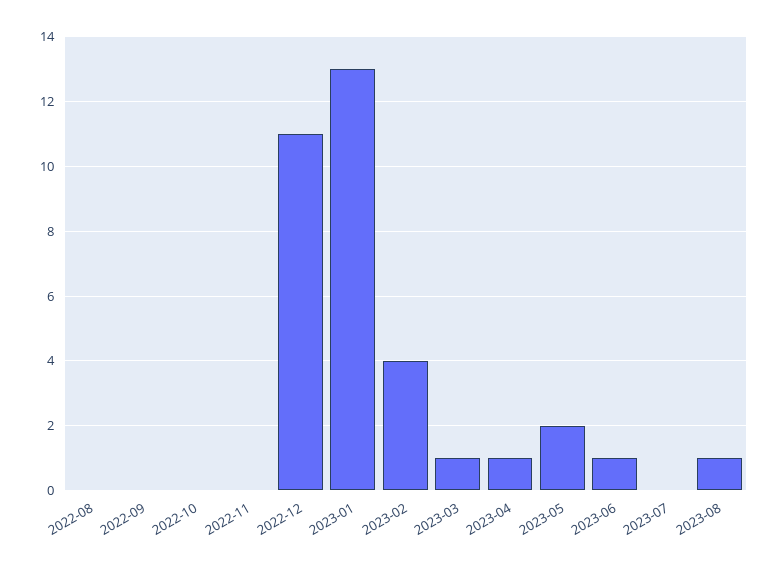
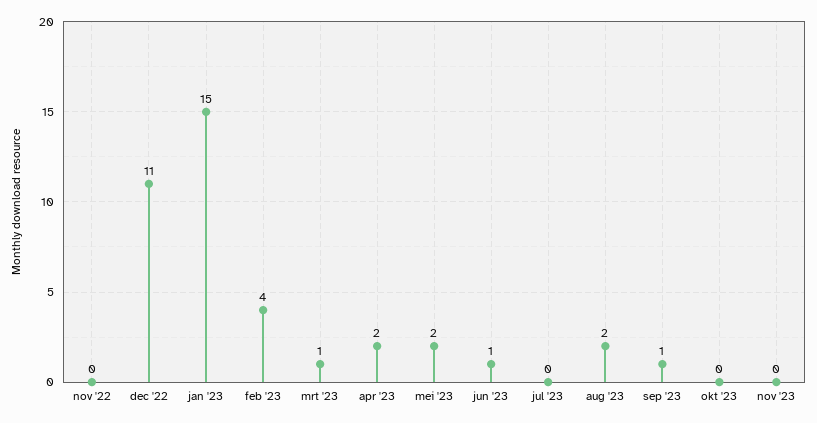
2022-08: 0 -> none
2022-09: 0 -> none
2022-10: 0 -> none
2023-01: 13 -> 15
2023-04: 1 -> 2
2023-08: 1 -> 2
sep '23: none -> 1
okt '23: none -> 0
nov '23: none -> 0

